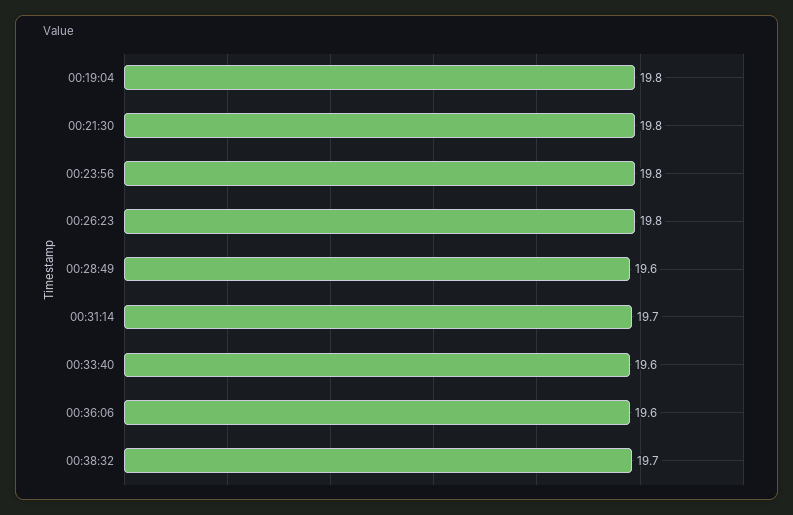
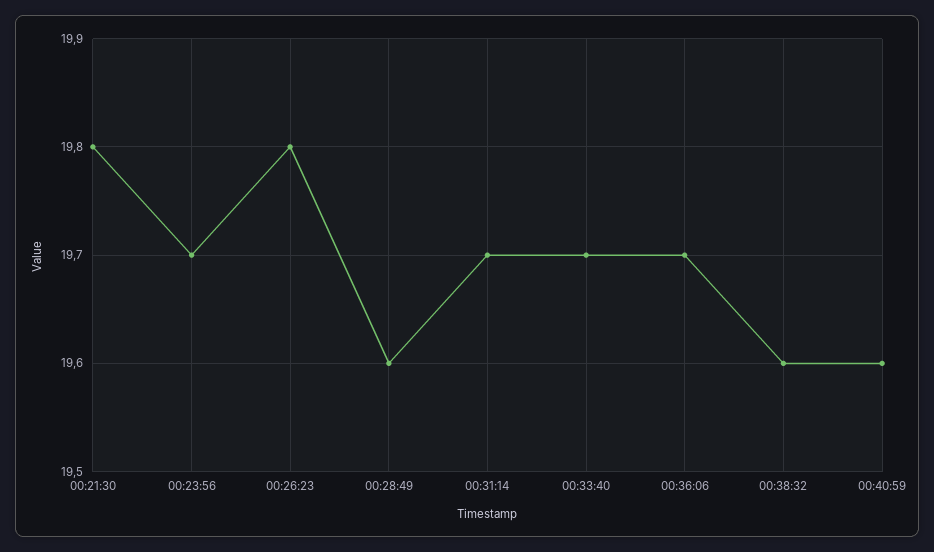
00:19:04: 19.8 -> none
00:23:56: 19.8 -> 19.7
00:33:40: 19.6 -> 19.7
00:36:06: 19.6 -> 19.7
00:38:32: 19.7 -> 19.6
00:40:59: none -> 19.6

